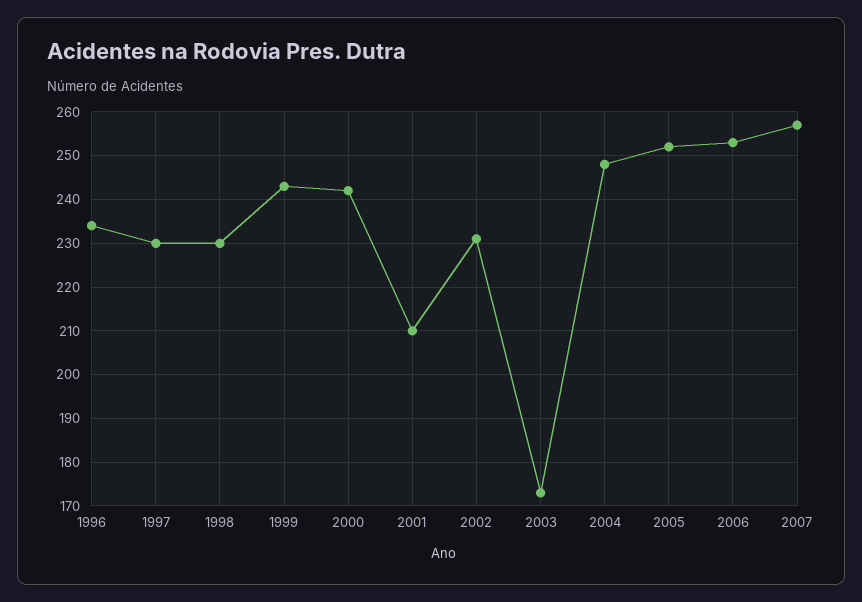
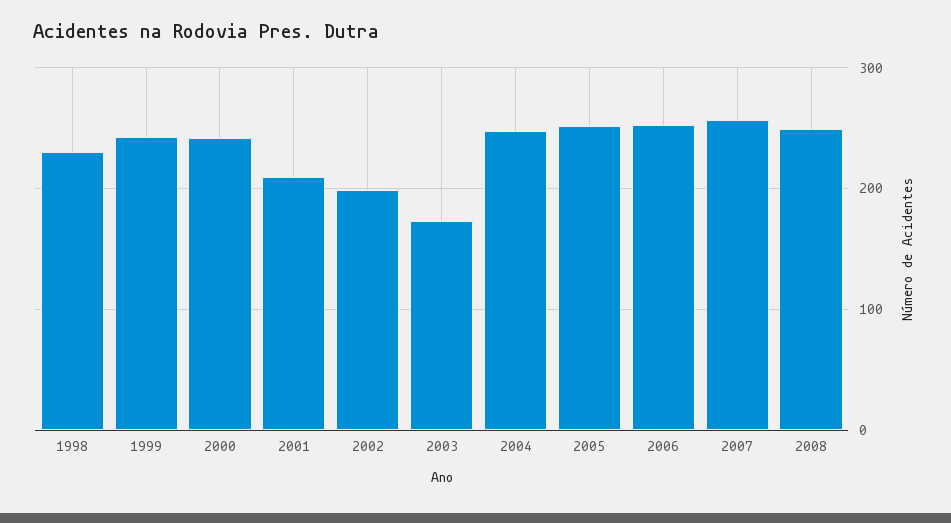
1996: 235 -> none
1997: 230 -> none
2002: 230 -> 200
2008: none -> 250

